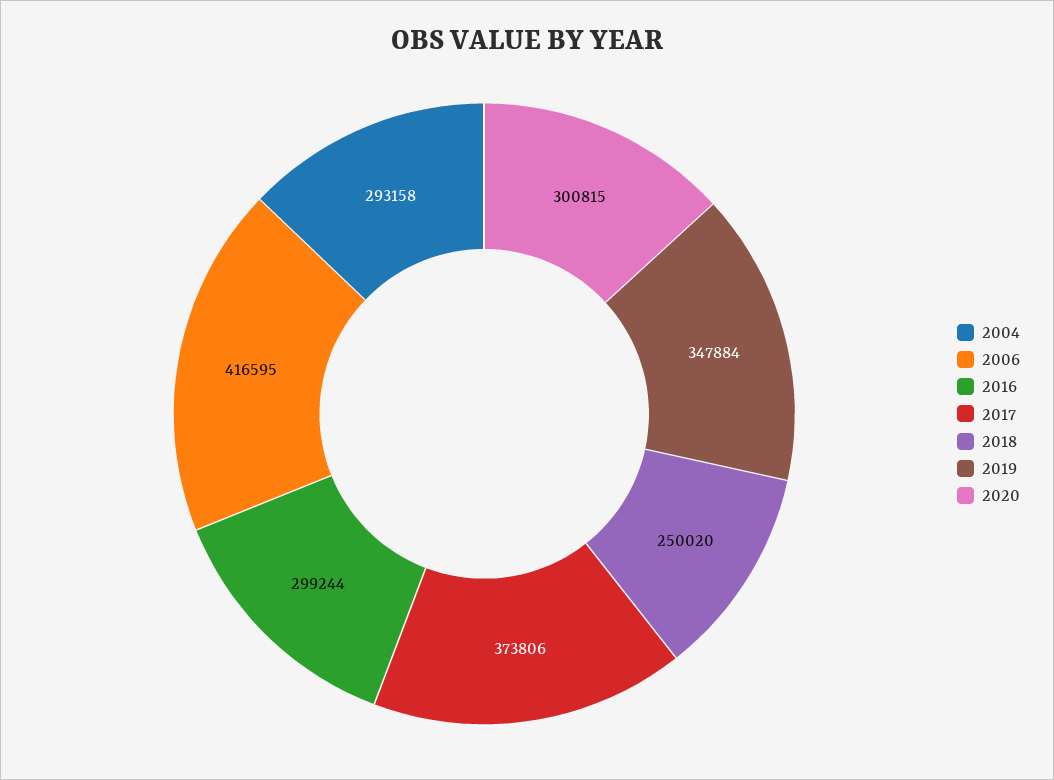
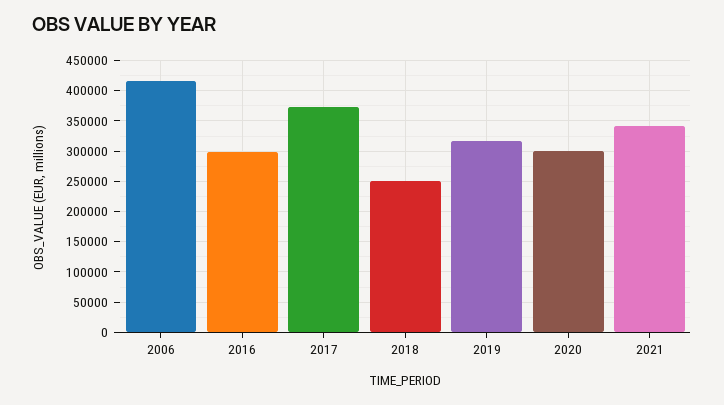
2004: 293158 -> none
2019: 347884 -> 320000
2021: none -> 340000

